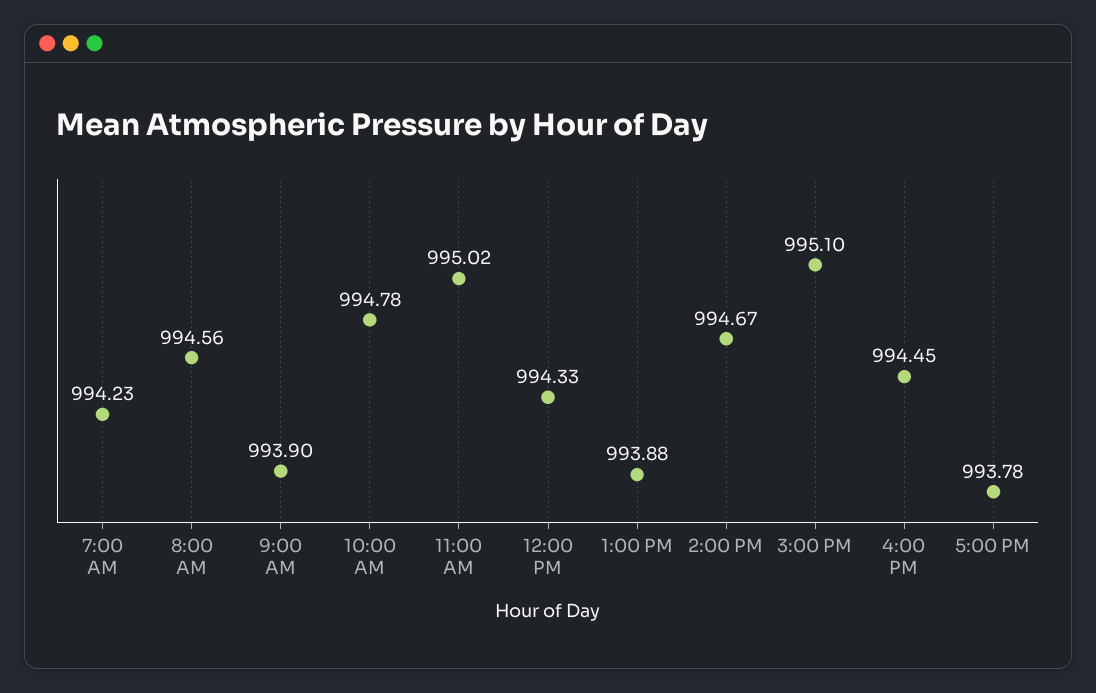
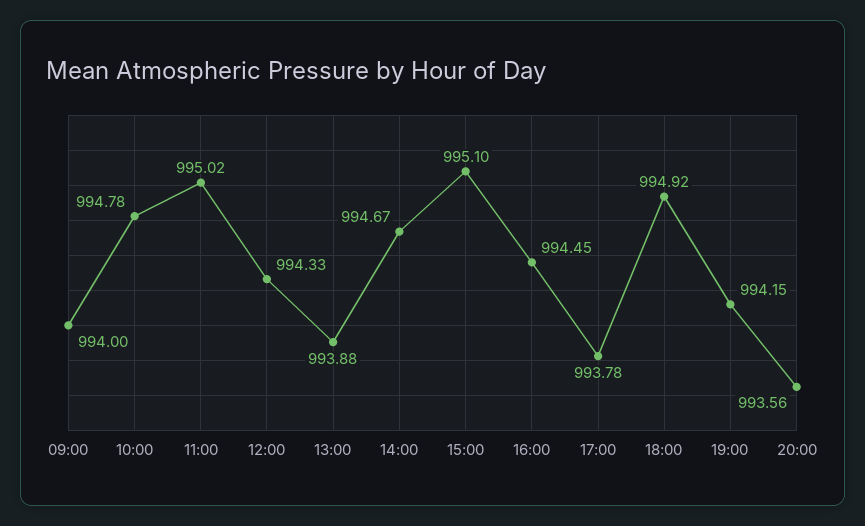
7:00 AM: 994.23 -> none
8:00 AM: 994.56 -> none
9:00 AM: 993.9 -> 994
18:00: none -> 994.92
19:00: none -> 994.15
20:00: none -> 993.56

